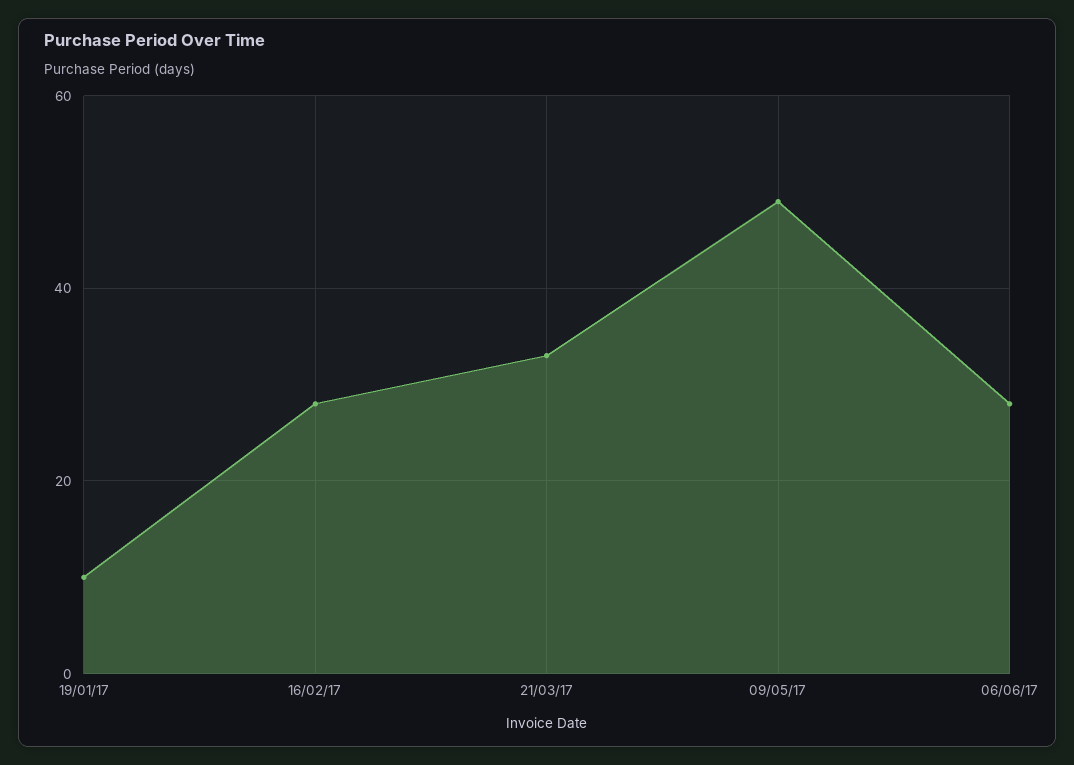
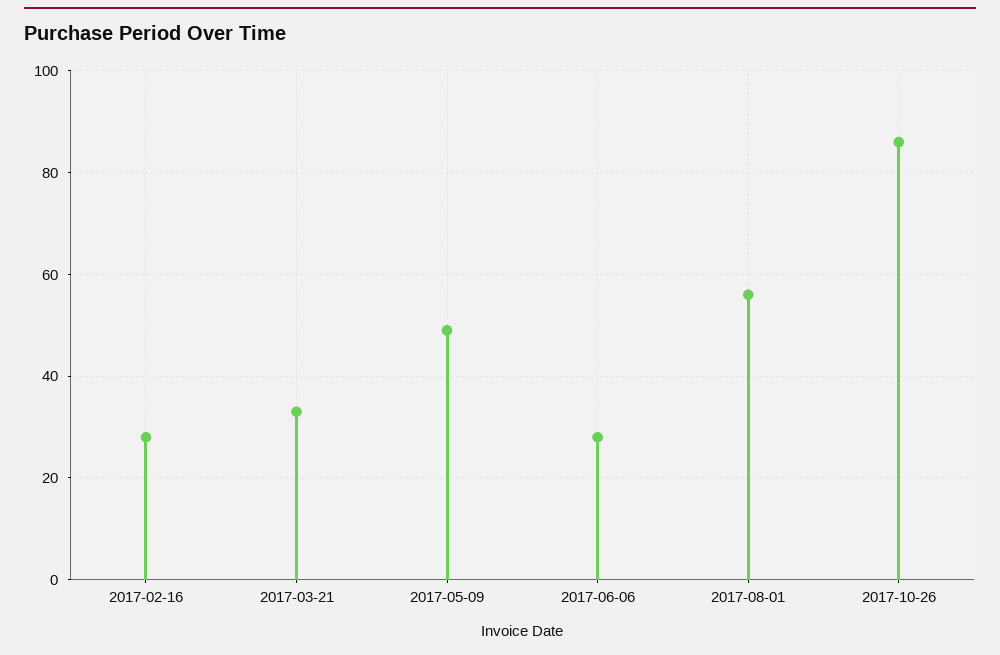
19/01/17: 10 -> none
2017-08-01: none -> 55
2017-10-26: none -> 85

